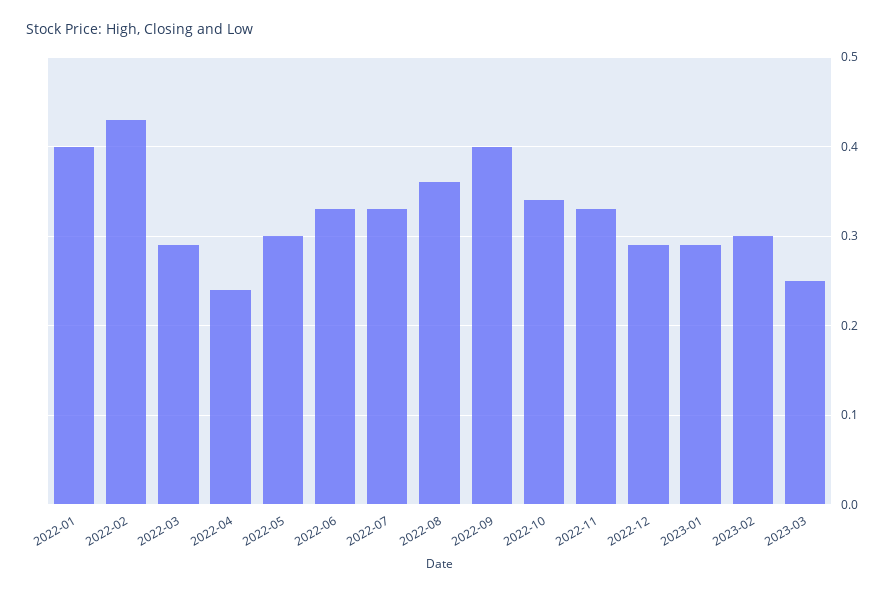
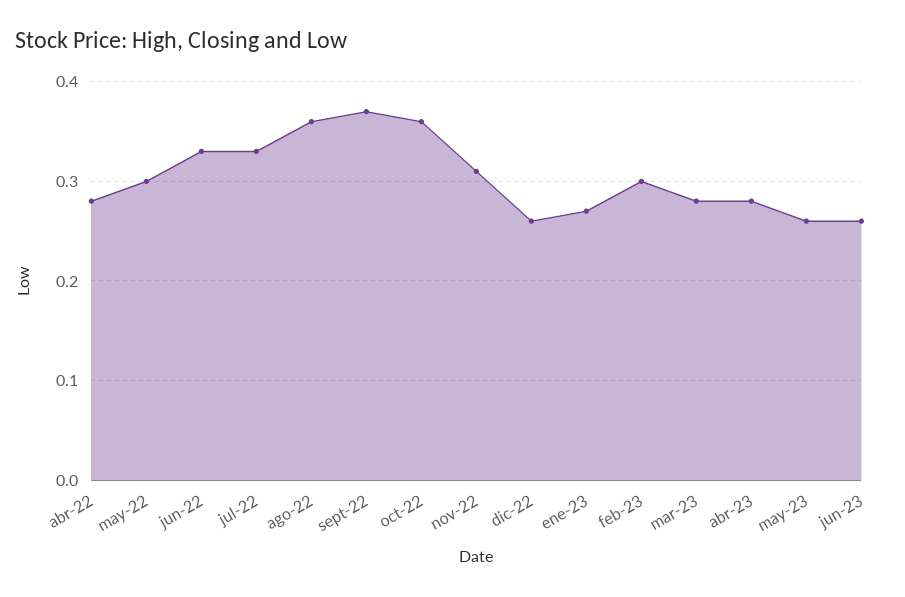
2022-01: 0.4 -> none
2022-02: 0.43 -> none
2022-03: 0.29 -> none
2022-04: 0.24 -> 0.28
2022-09: 0.4 -> 0.37
2022-10: 0.34 -> 0.36
2022-11: 0.33 -> 0.31
2022-12: 0.29 -> 0.26
2023-01: 0.29 -> 0.27
2023-03: 0.25 -> 0.28
abr-23: none -> 0.28
may-23: none -> 0.26
jun-23: none -> 0.26

